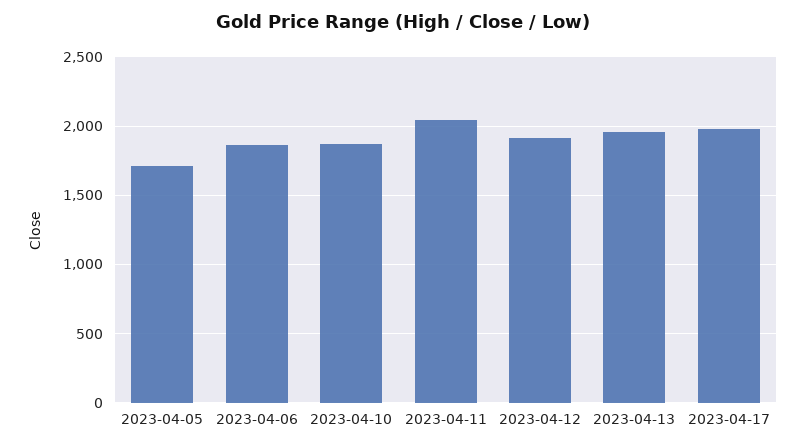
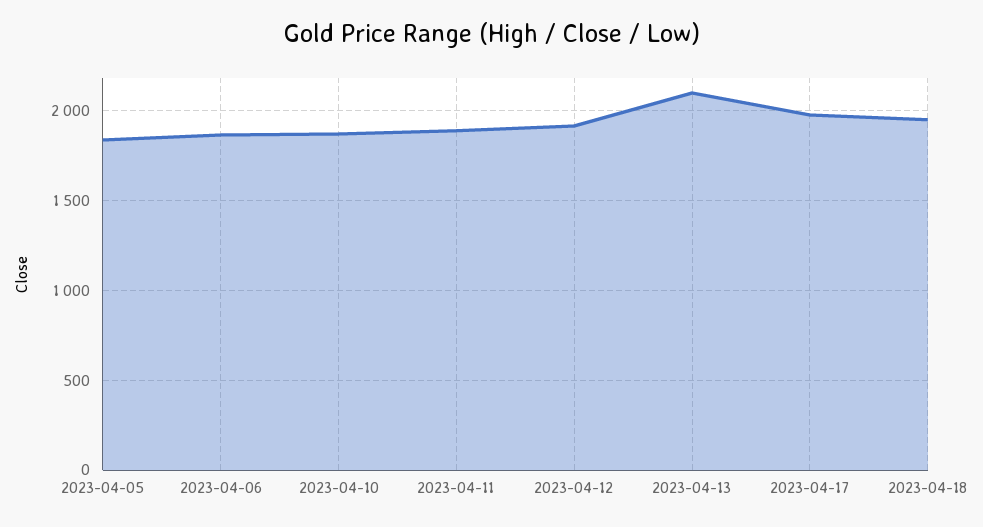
2023-04-05: 1700 -> 1850
2023-04-11: 2050 -> 1900
2023-04-13: 1950 -> 2100
2023-04-18: none -> 1950

